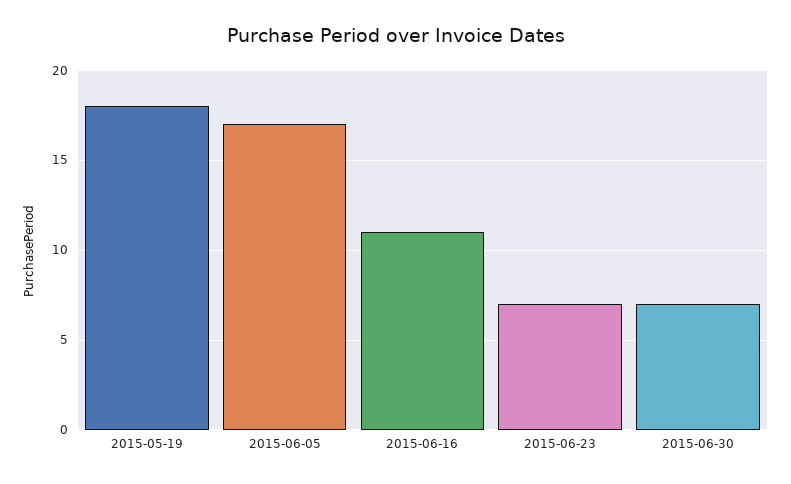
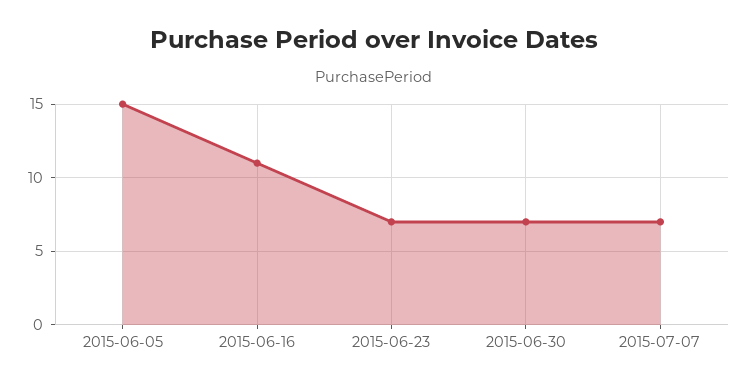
2015-05-19: 18 -> none
2015-06-05: 17 -> 15
2015-07-07: none -> 7

